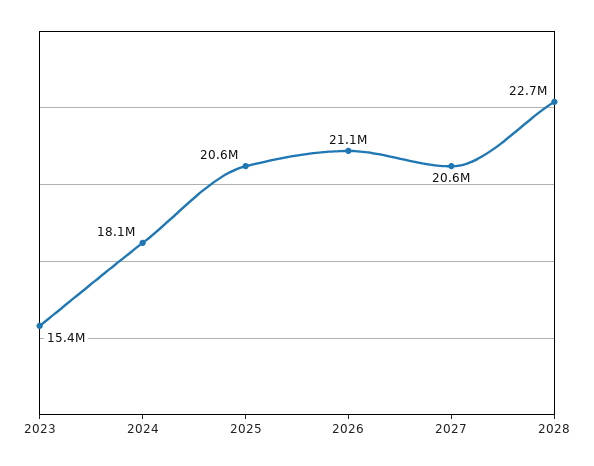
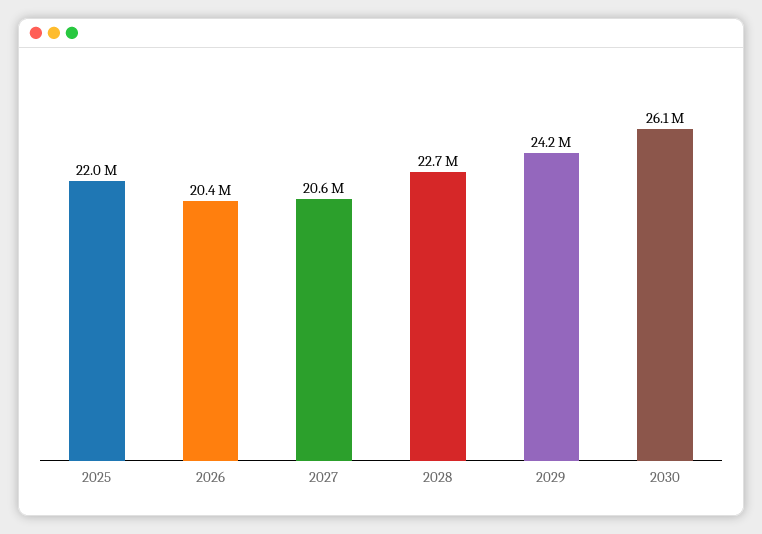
2023: 15400000 -> none
2024: 18100000 -> none
2025: 20600000 -> 22000000
2026: 21100000 -> 20400000
2029: none -> 24200000
2030: none -> 26100000

